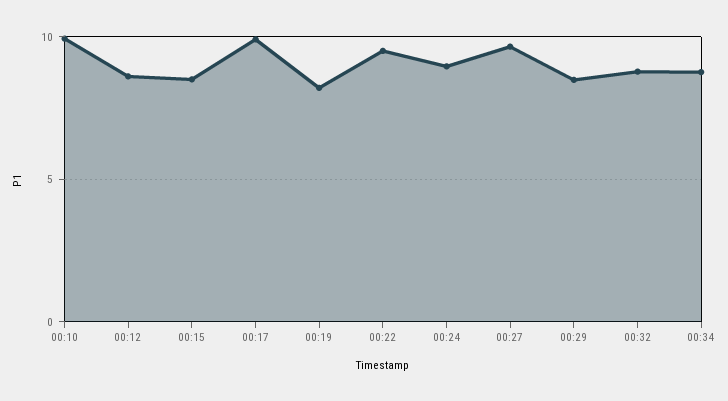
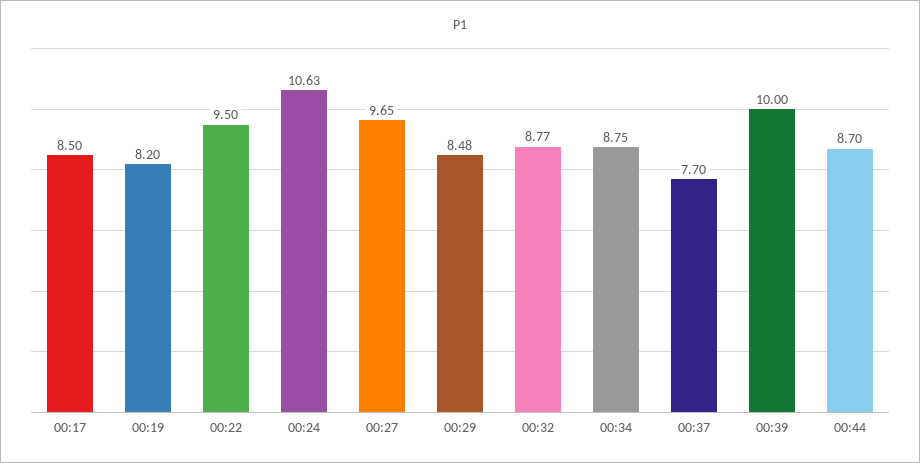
00:10: 10 -> none
00:12: 8.5 -> none
00:15: 8.5 -> none
00:17: 10 -> 8.5
00:24: 9 -> 10.63
00:37: none -> 7.7
00:39: none -> 10
00:44: none -> 8.7

